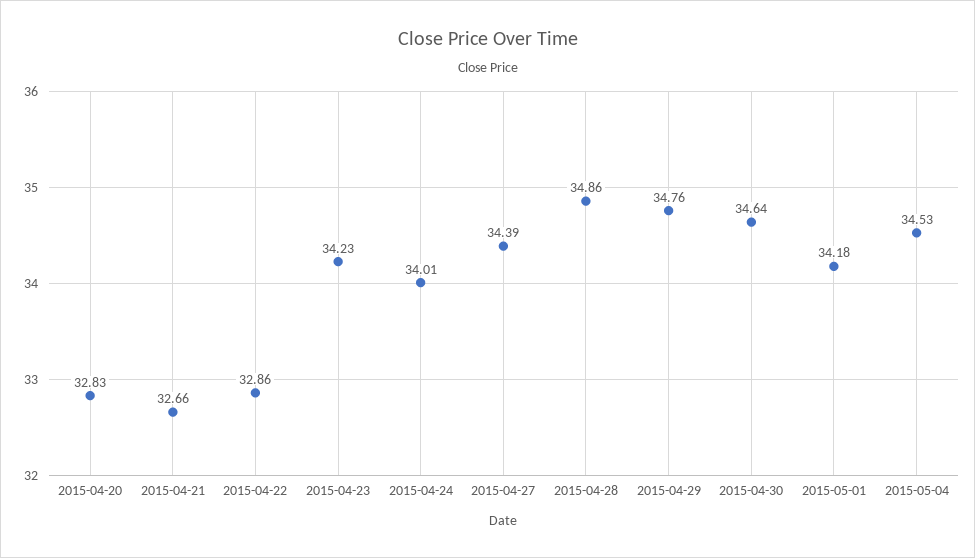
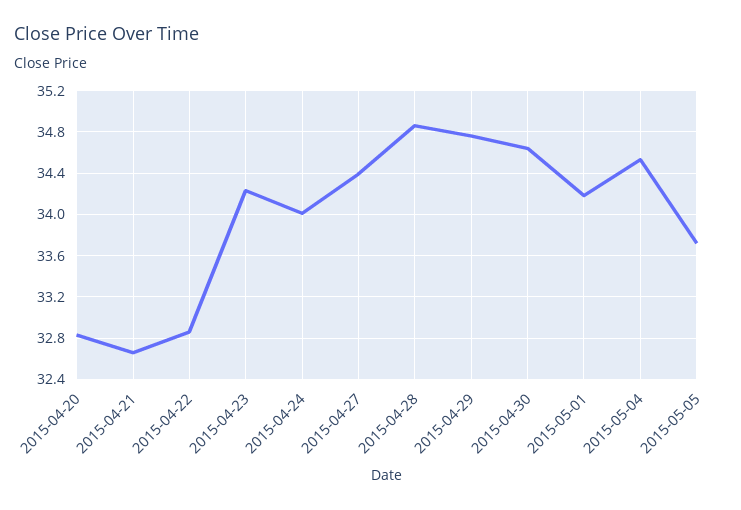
2015-05-05: none -> 33.7

